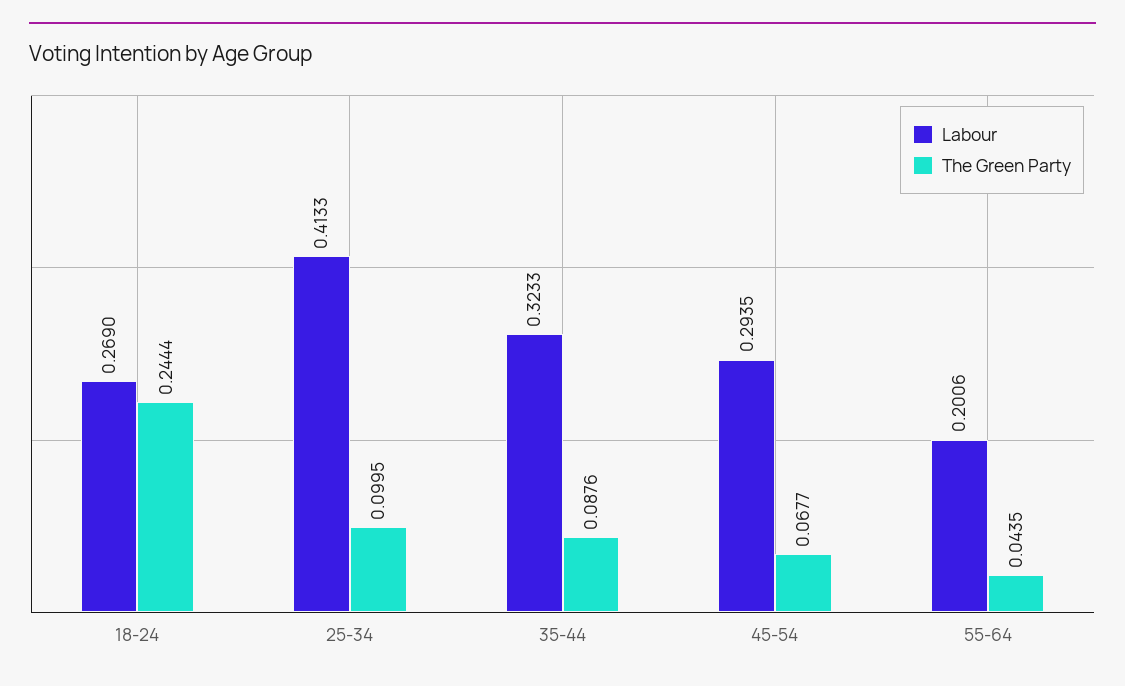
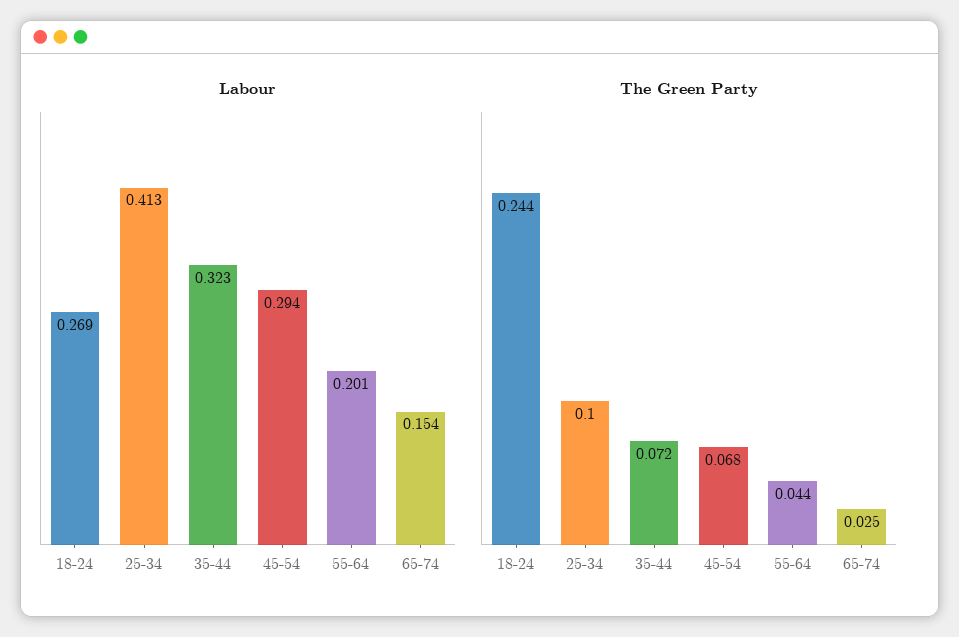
The Green Party, 35-44: 0.0876 -> 0.072
Labour, 65-74: none -> 0.154
The Green Party, 65-74: none -> 0.025

